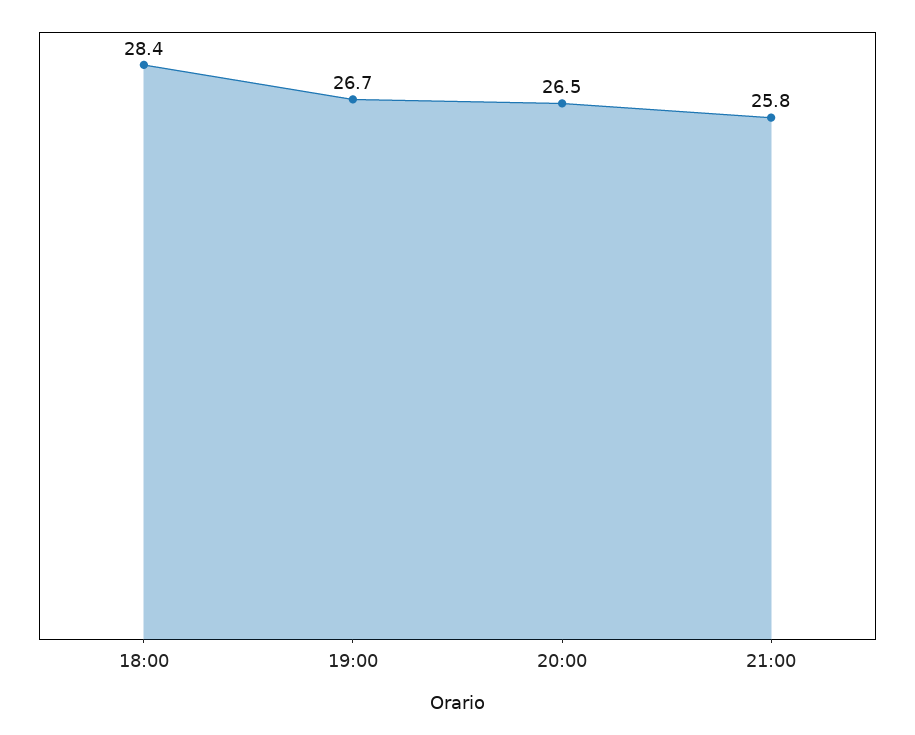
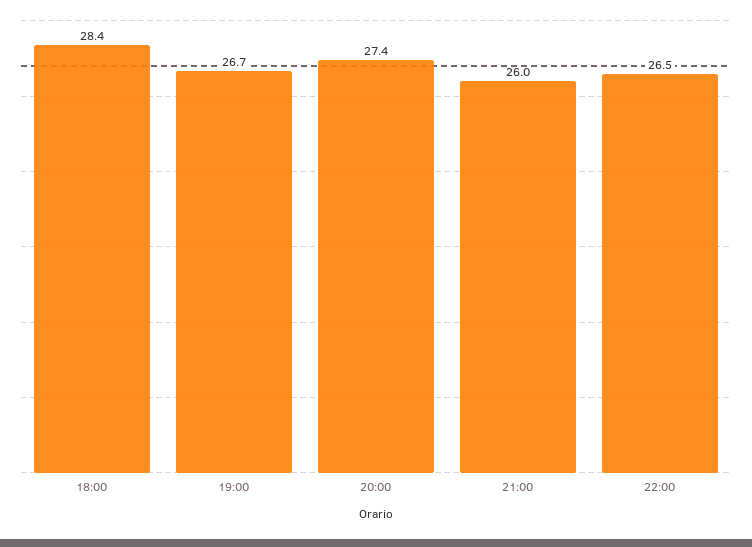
20:00: 26.5 -> 27.4
21:00: 25.8 -> 26
22:00: none -> 26.5

